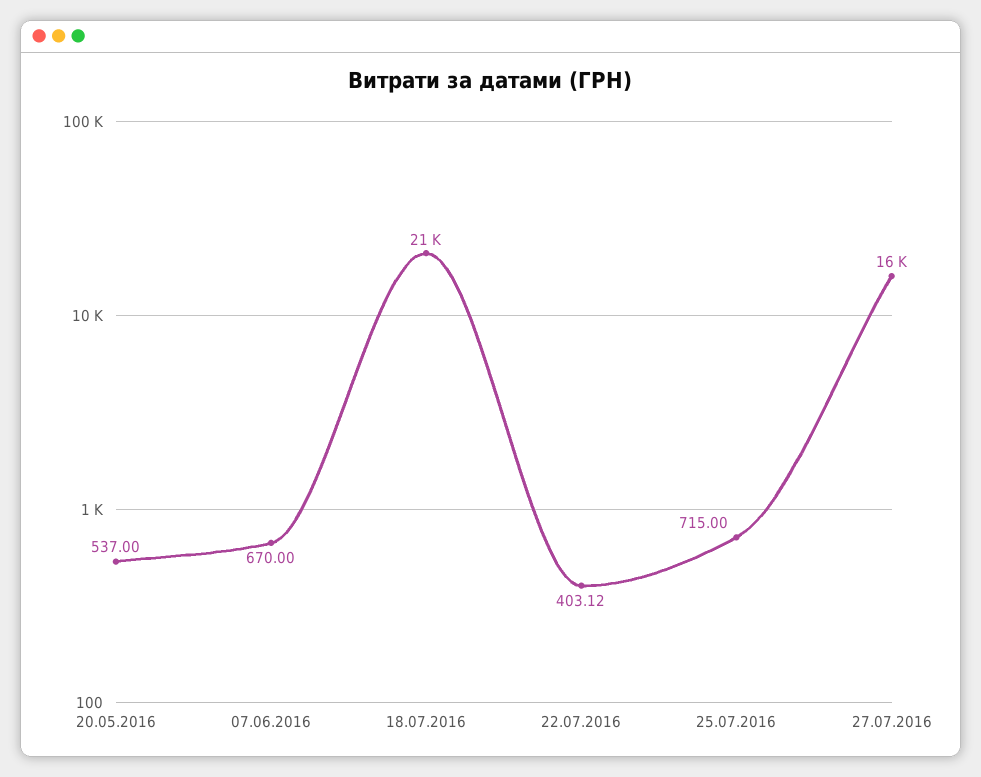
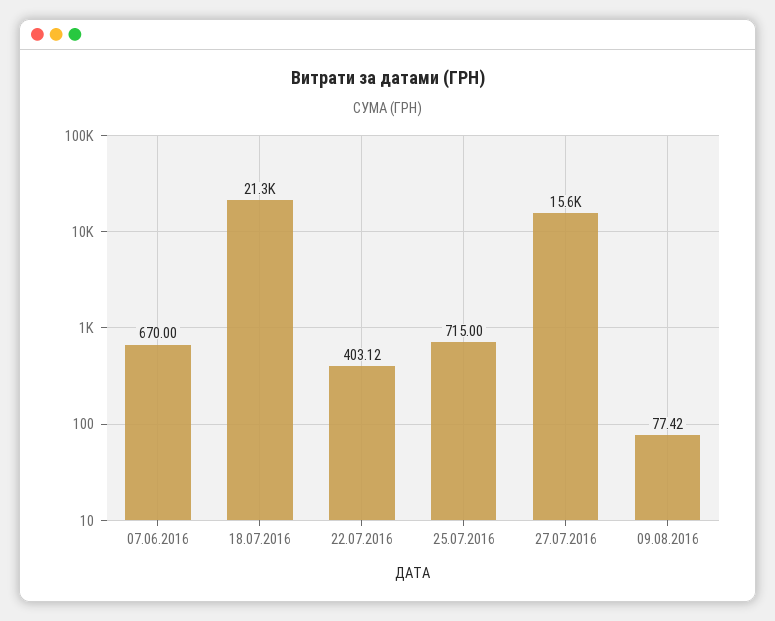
20.05.2016: 537 -> none
09.08.2016: none -> 77.42

